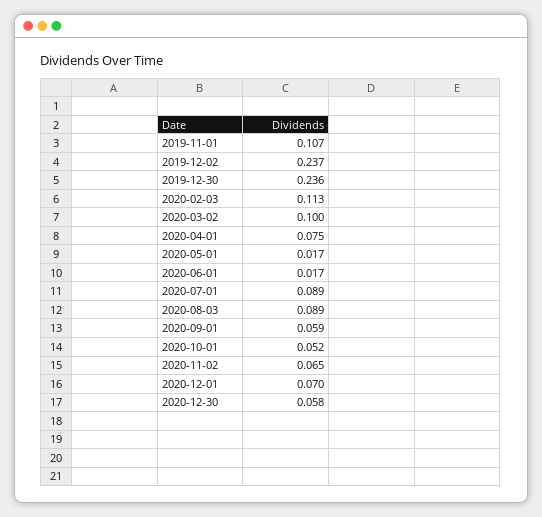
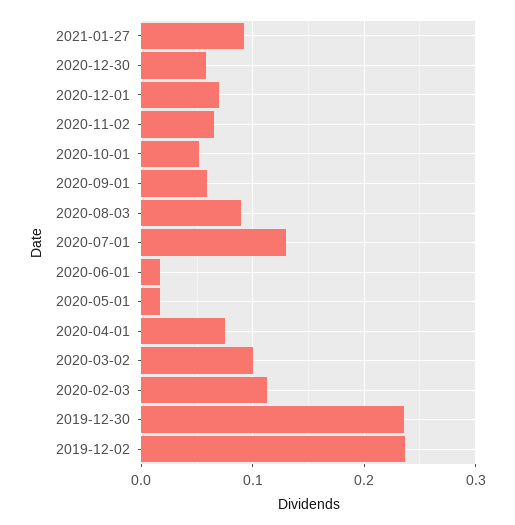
2019-11-01: 0.107 -> none
2020-07-01: 0.089 -> 0.13
2021-01-27: none -> 0.09

